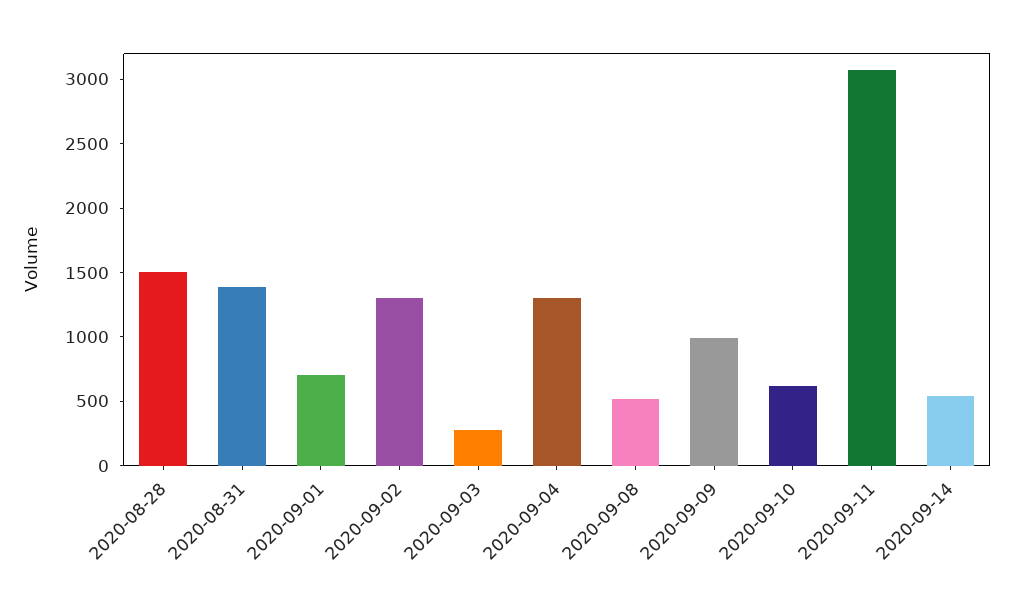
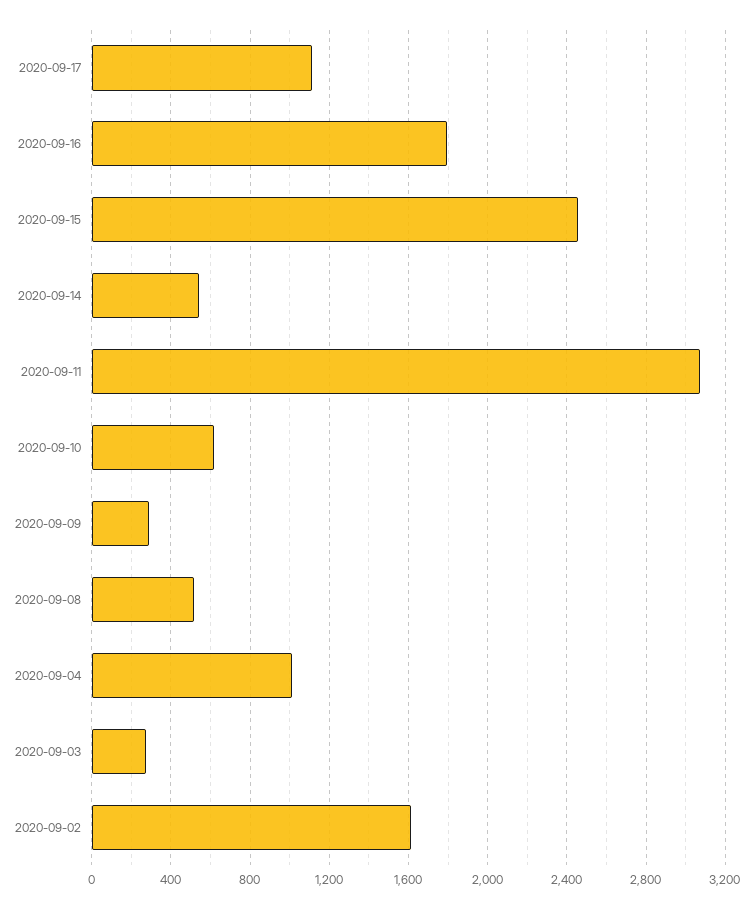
2020-08-28: 1500 -> none
2020-08-31: 1400 -> none
2020-09-01: 700 -> none
2020-09-02: 1300 -> 1600
2020-09-04: 1300 -> 1000
2020-09-09: 1000 -> 300
2020-09-17: none -> 1100
2020-09-16: none -> 1800
2020-09-15: none -> 2450

